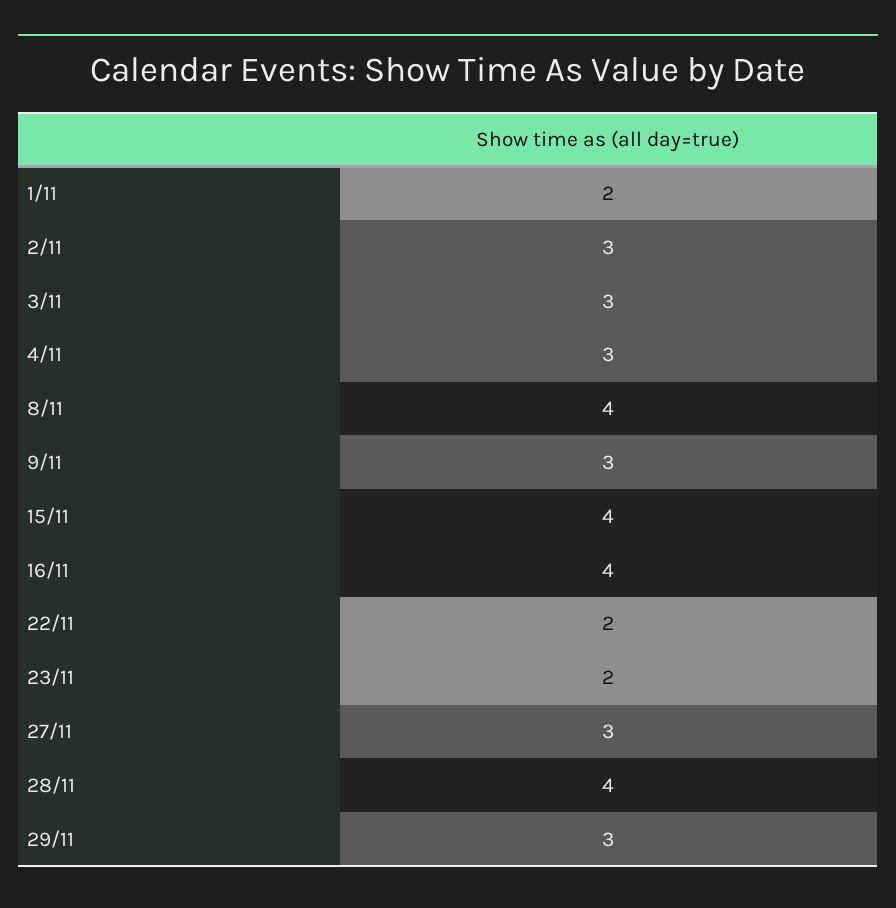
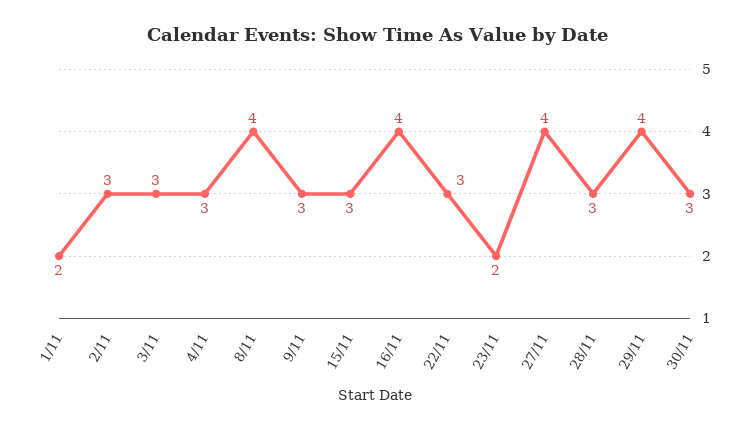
15/11: 4 -> 3
22/11: 2 -> 3
27/11: 3 -> 4
28/11: 4 -> 3
29/11: 3 -> 4
30/11: none -> 3

